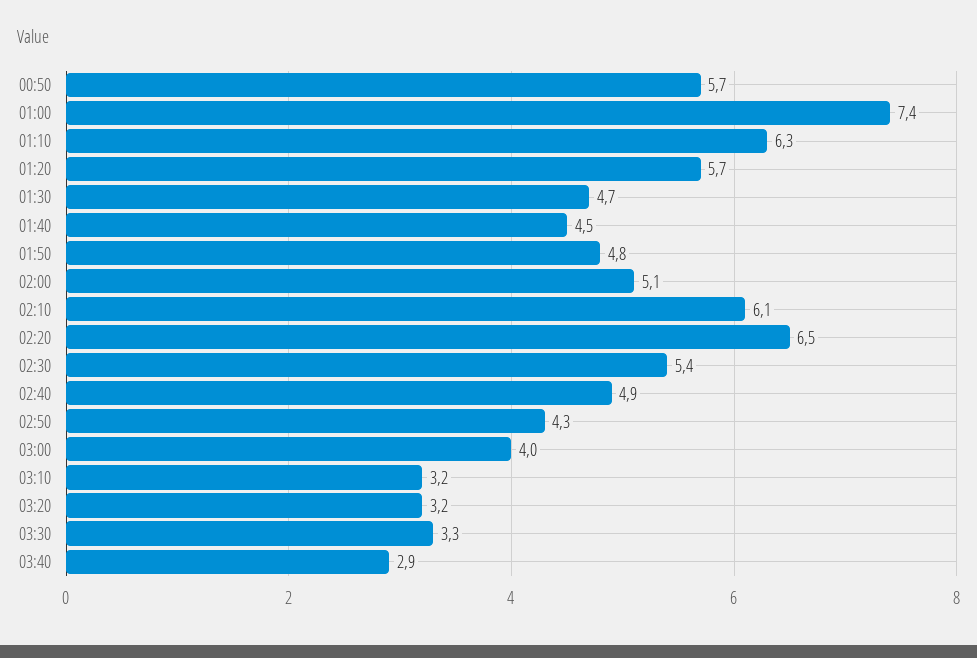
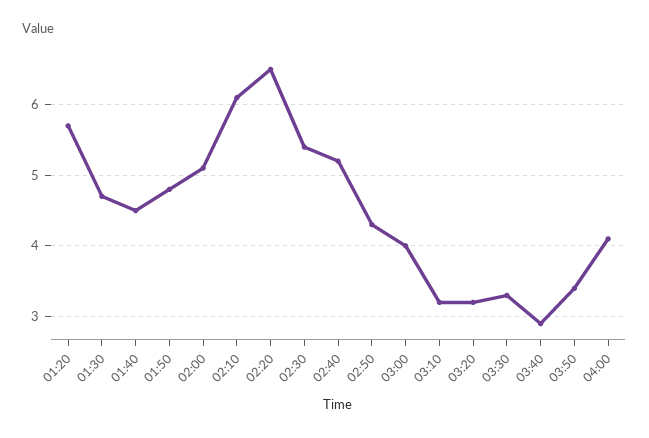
00:50: 5.7 -> none
01:00: 7.4 -> none
01:10: 6.3 -> none
02:40: 4.9 -> 5.2
03:50: none -> 3.4
04:00: none -> 4.1

